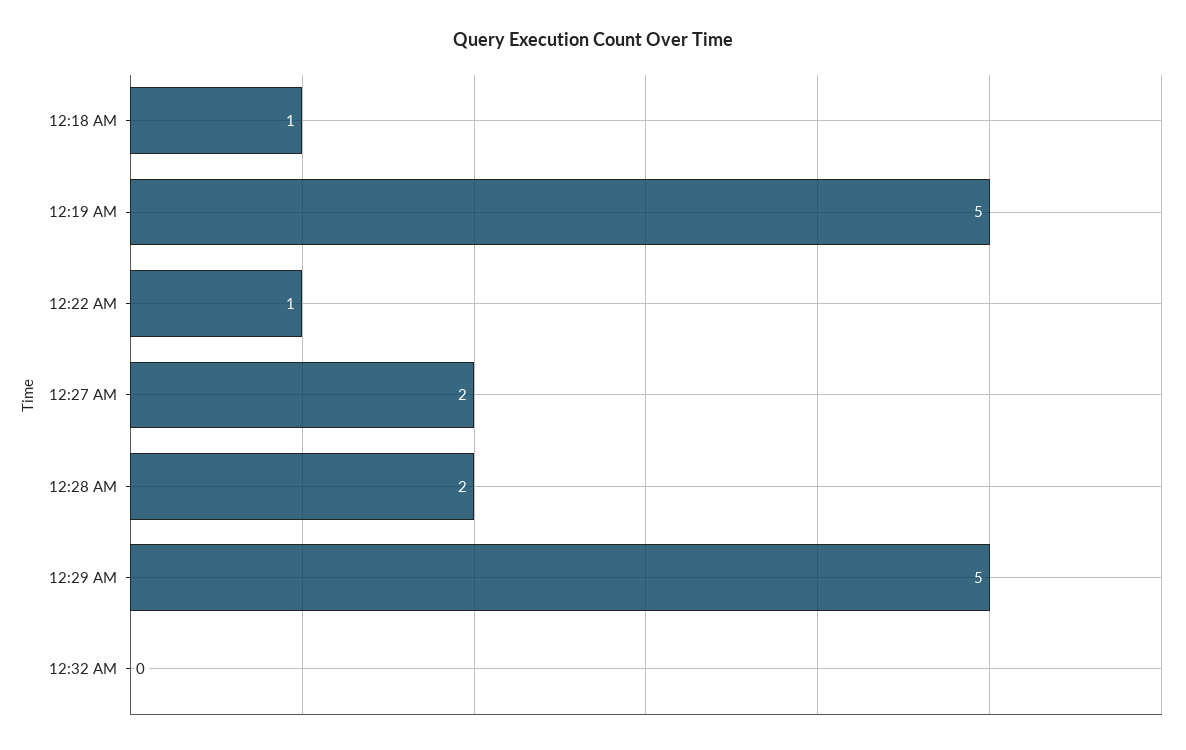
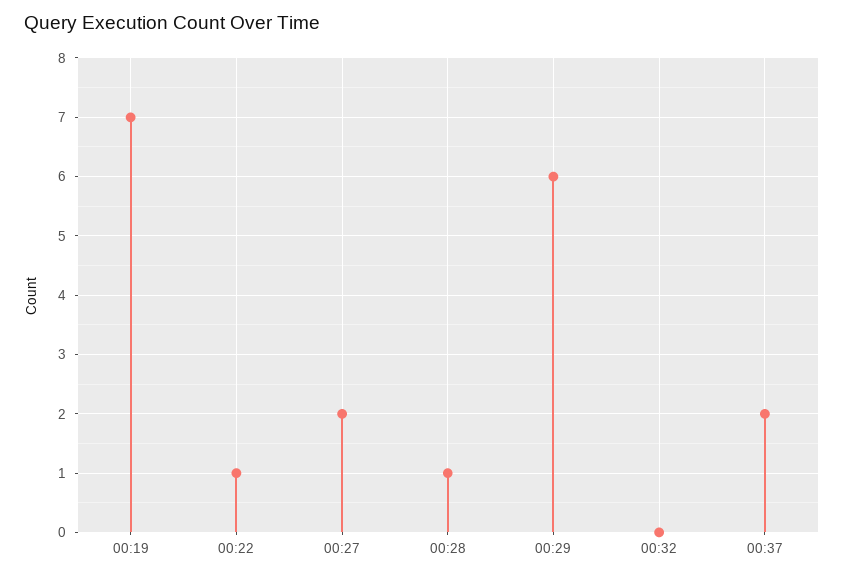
12:18 AM: 1 -> none
12:19 AM: 5 -> 7
12:28 AM: 2 -> 1
12:29 AM: 5 -> 6
00:37: none -> 2

